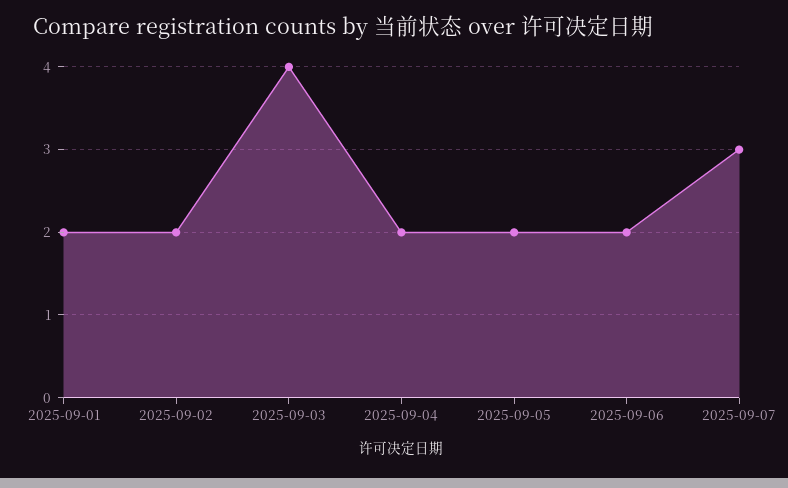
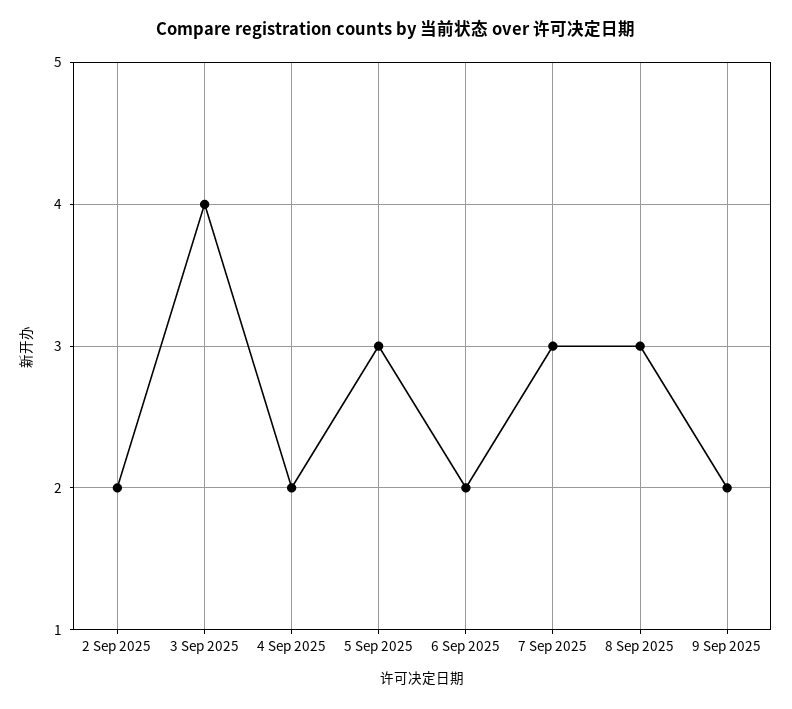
2025-09-01: 2 -> none
2025-09-05: 2 -> 3
8 Sep 2025: none -> 3
9 Sep 2025: none -> 2

